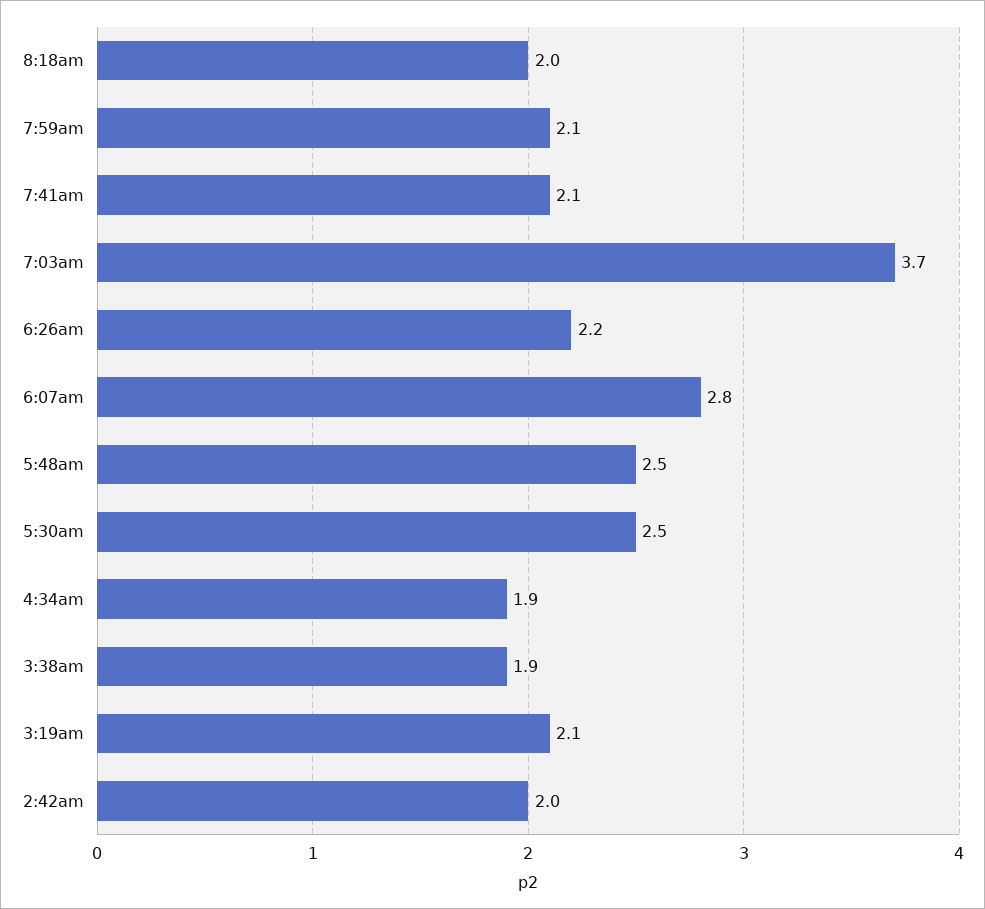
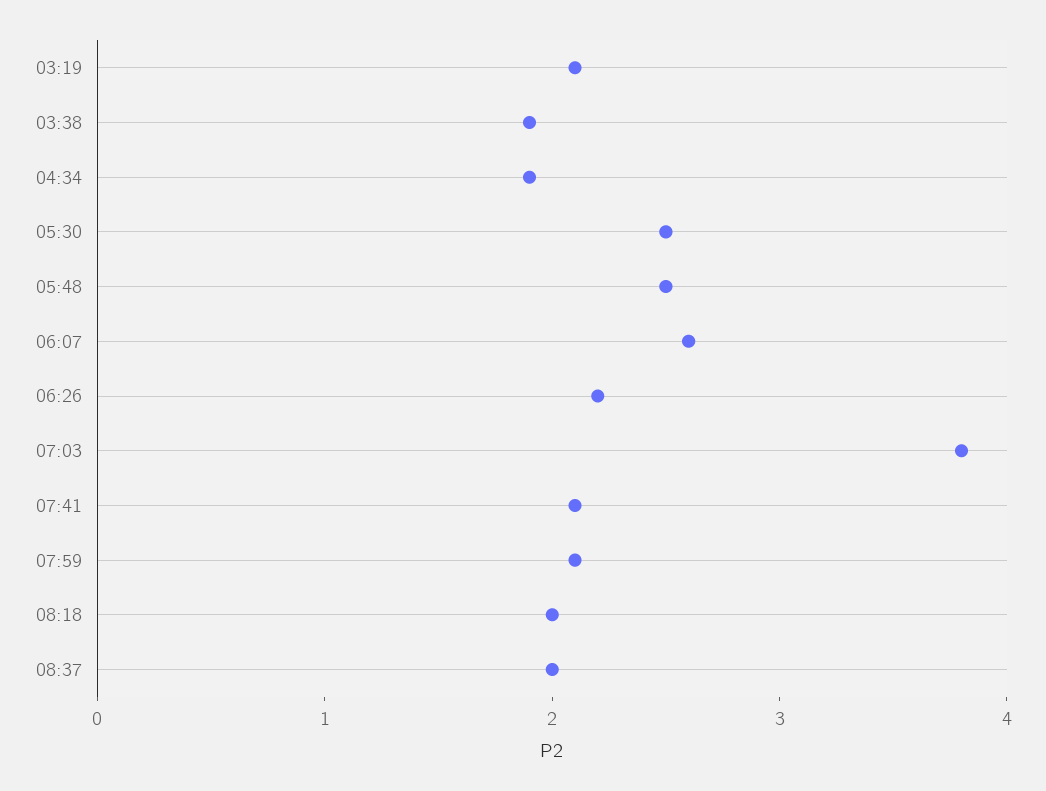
7:03am: 3.7 -> 3.8
6:07am: 2.8 -> 2.6
2:42am: 2 -> none
08:37: none -> 2

